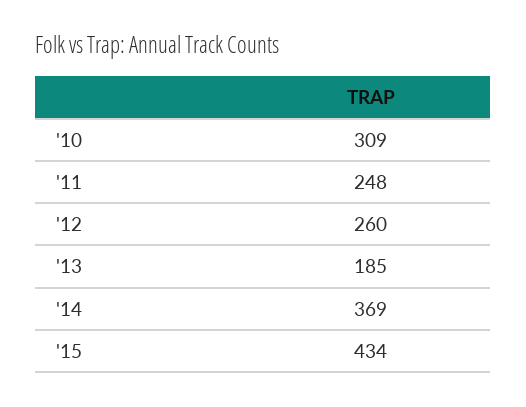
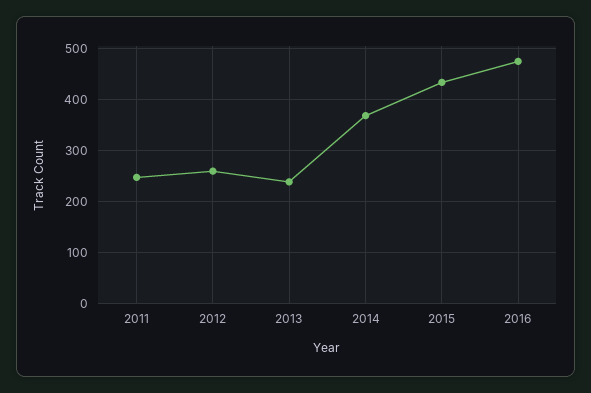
'10: 309 -> none
'13: 185 -> 240
2016: none -> 480

